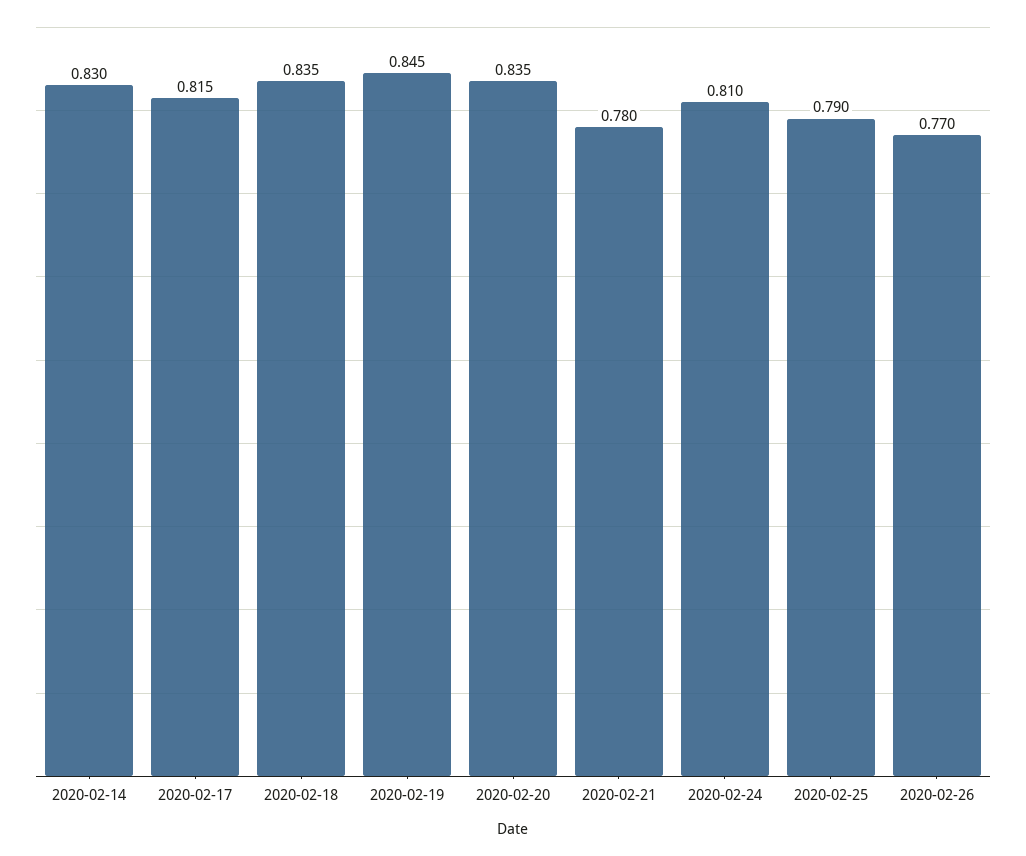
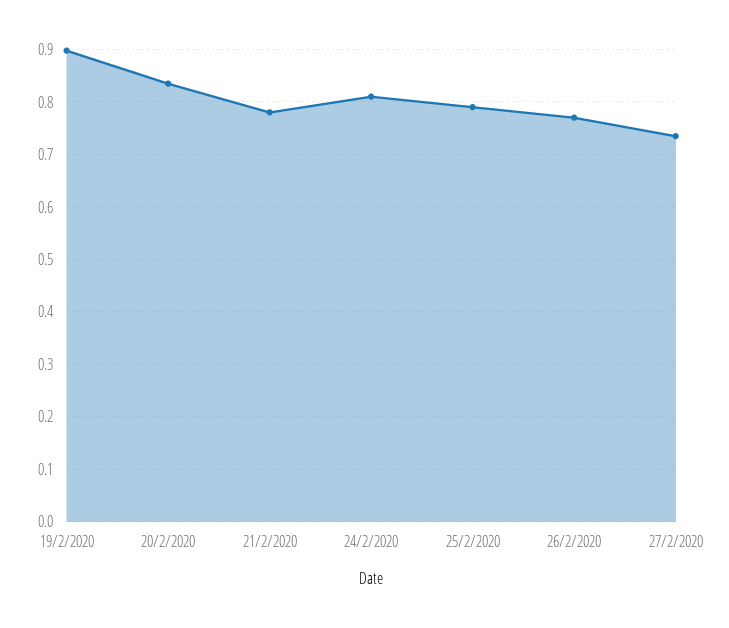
2020-02-14: 0.83 -> none
2020-02-17: 0.815 -> none
2020-02-18: 0.835 -> none
2020-02-19: 0.845 -> 0.9
27/2/2020: none -> 0.74

